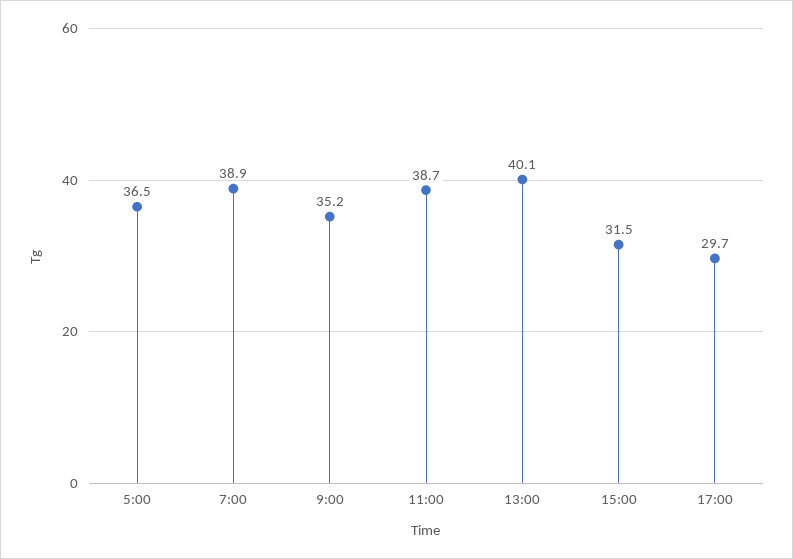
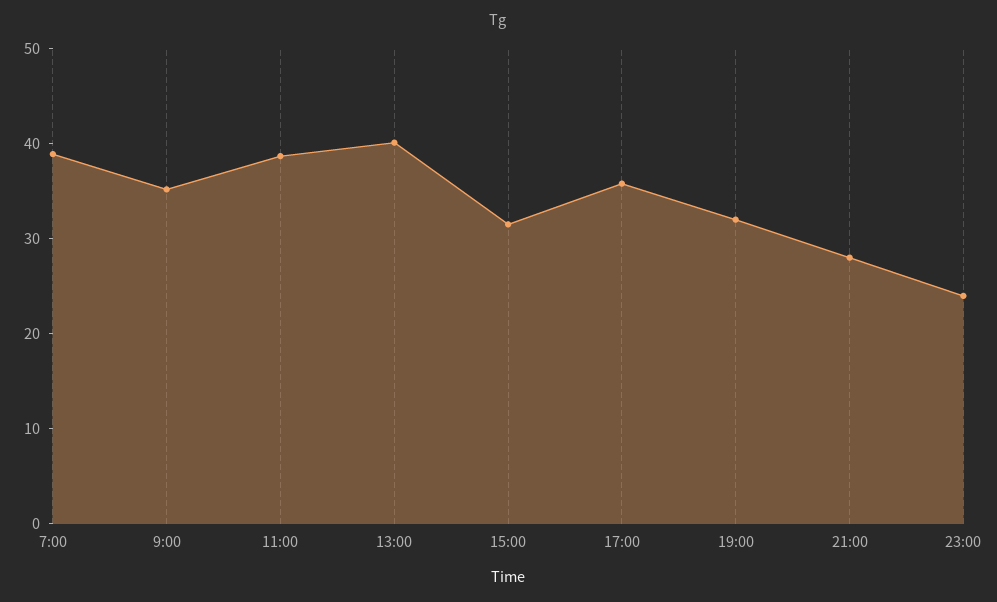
5:00: 36.5 -> none
17:00: 29.7 -> 36
19:00: none -> 32
21:00: none -> 28
23:00: none -> 24

